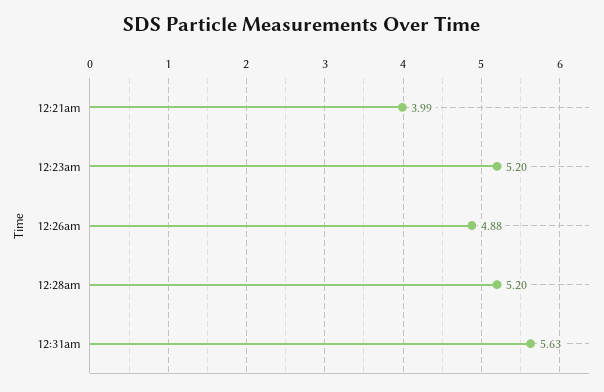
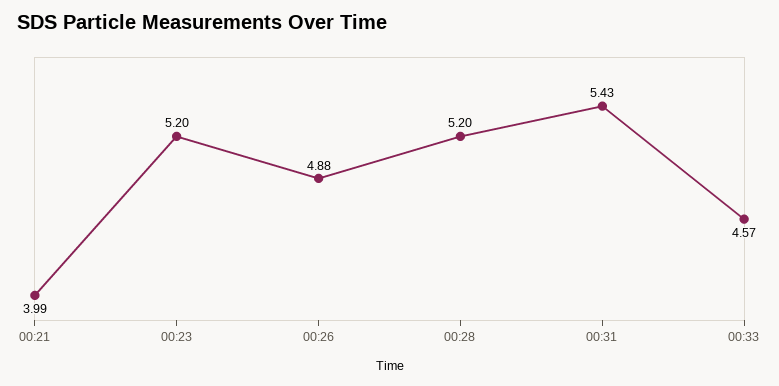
12:31am: 5.63 -> 5.43
00:33: none -> 4.57

